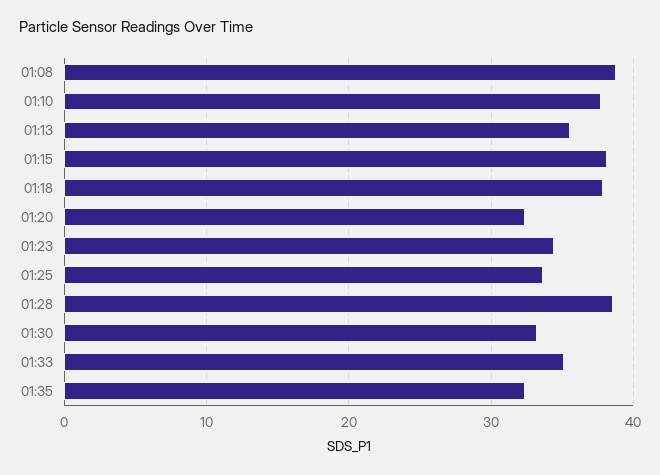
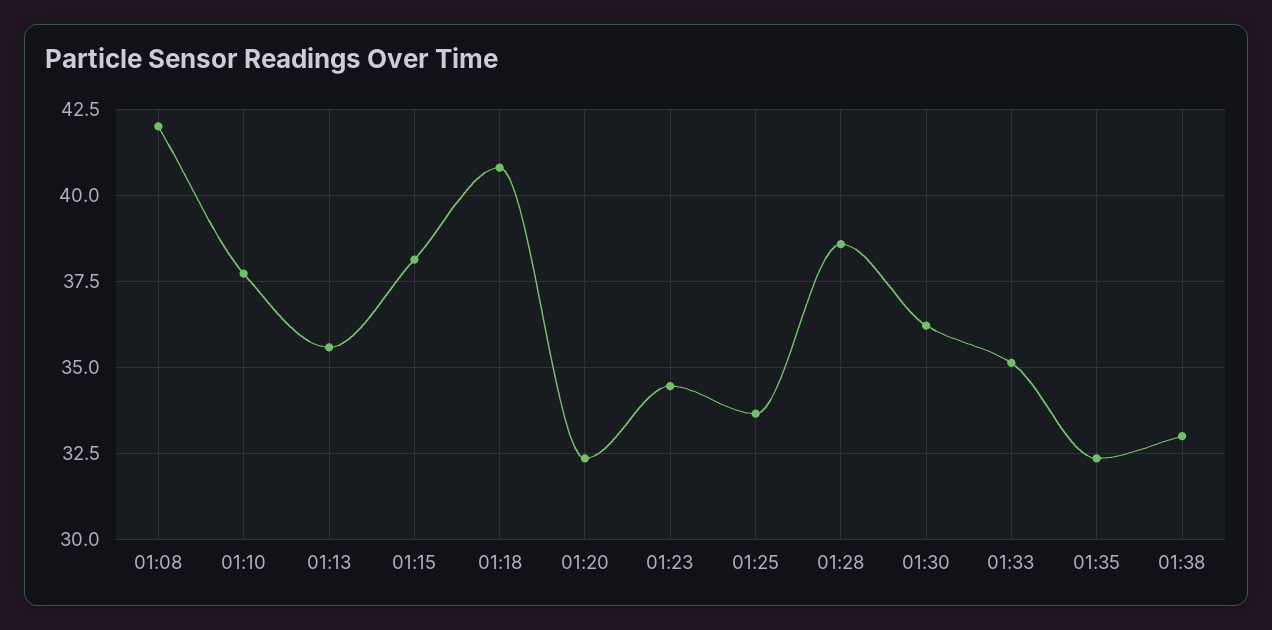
01:08: 39 -> 42
01:18: 38 -> 40.75
01:30: 33 -> 36.25
01:38: none -> 33

